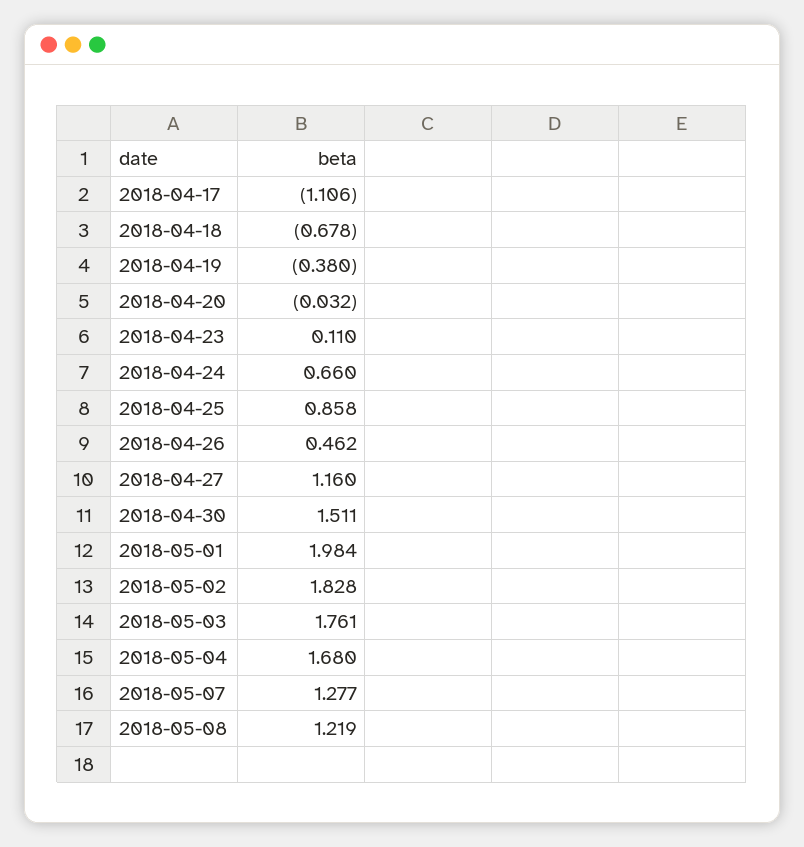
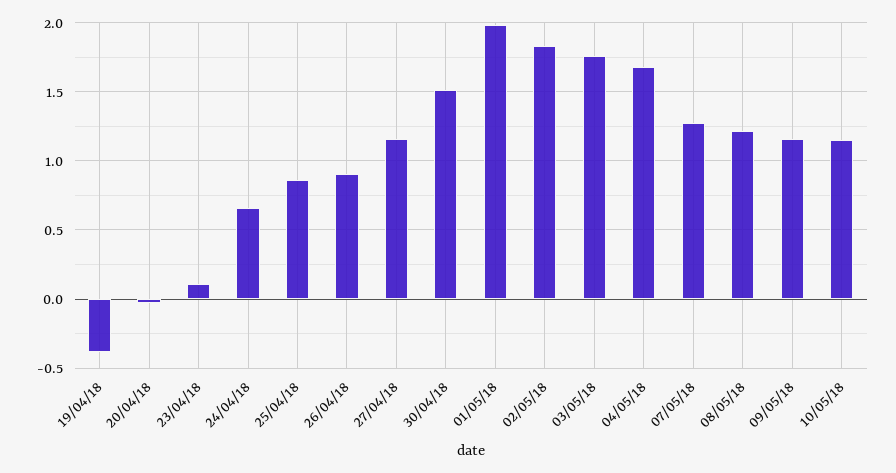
2018-04-17: -1.106 -> none
2018-04-18: -0.678 -> none
2018-04-26: 0.462 -> 0.9
09/05/18: none -> 1.15
10/05/18: none -> 1.15

